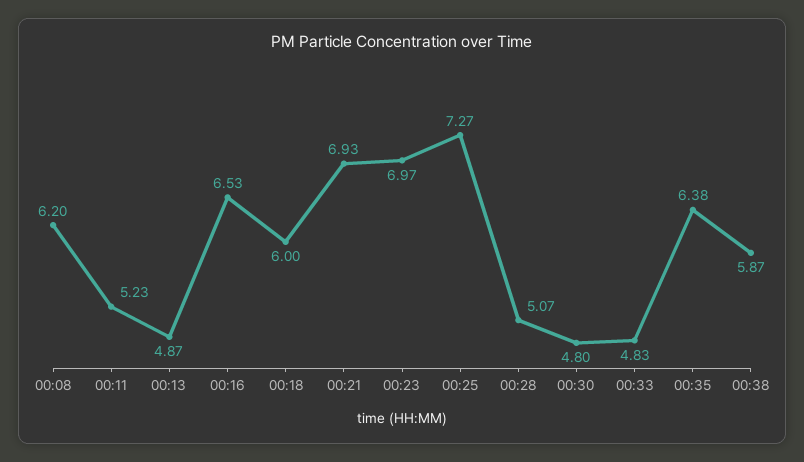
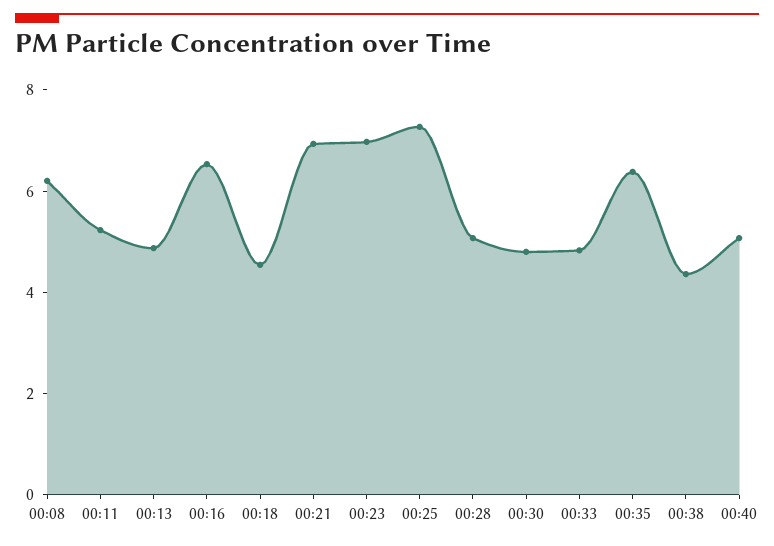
00:18: 6 -> 4.5
00:38: 5.87 -> 4.5
00:40: none -> 5

